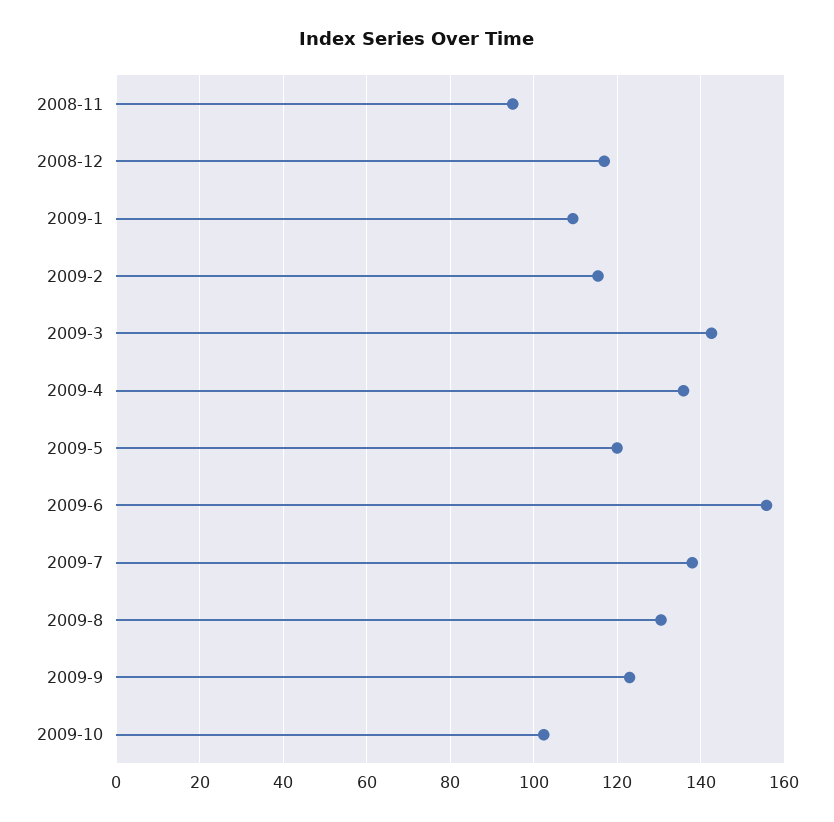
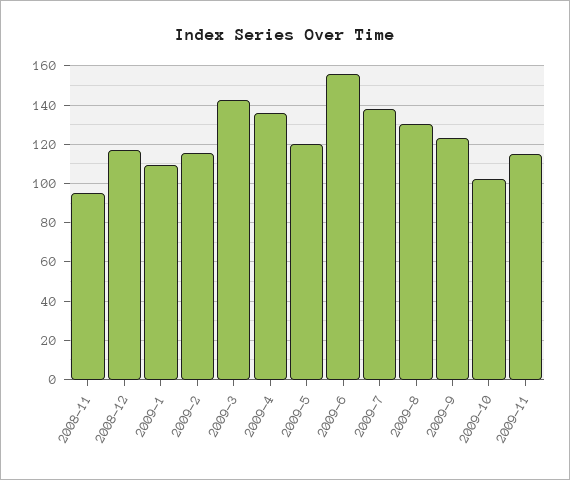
2009-11: none -> 115

